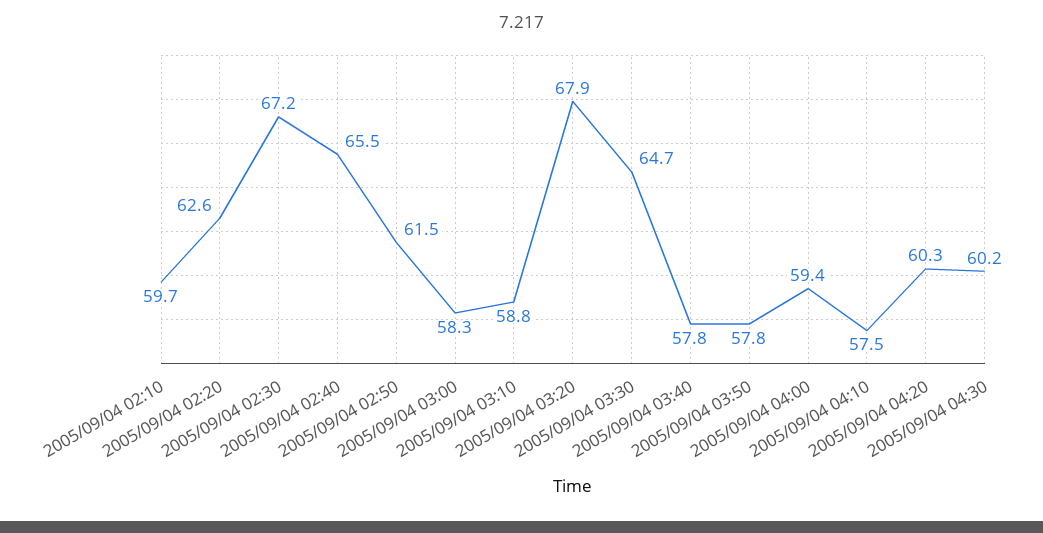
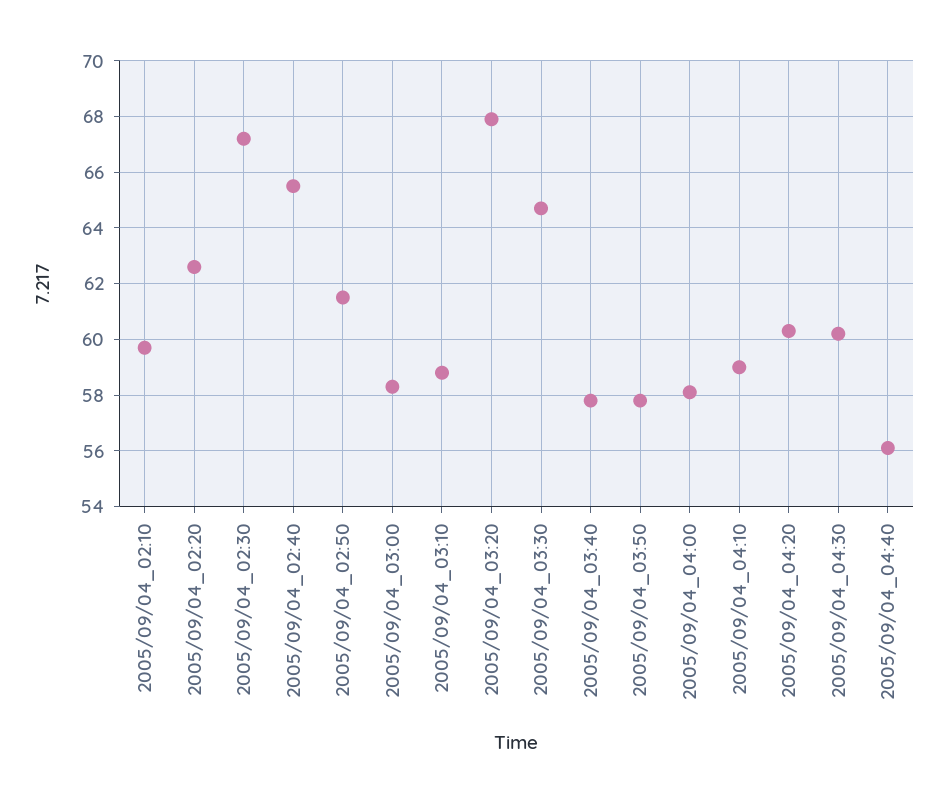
2005/09/04 04:00: 59.4 -> 58
2005/09/04 04:10: 57.5 -> 59
2005/09/04_04:40: none -> 56

